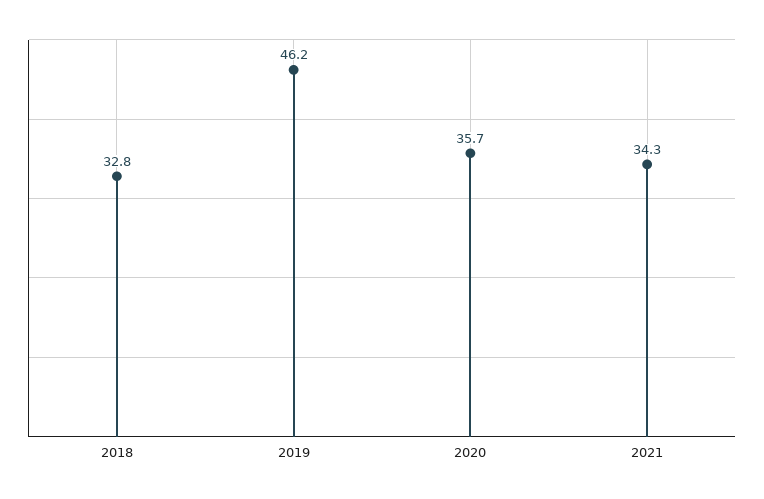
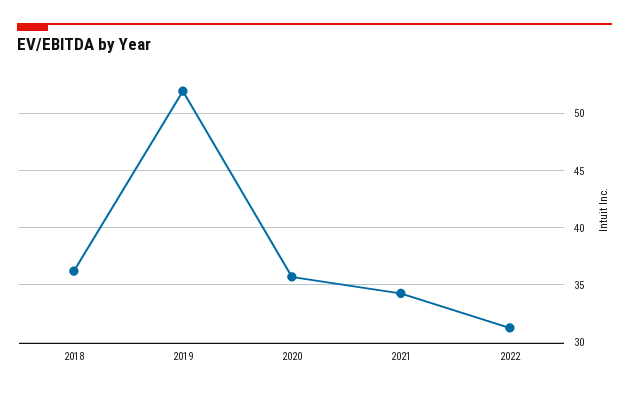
2018: 32.8 -> 36
2019: 46.2 -> 52
2022: none -> 31

